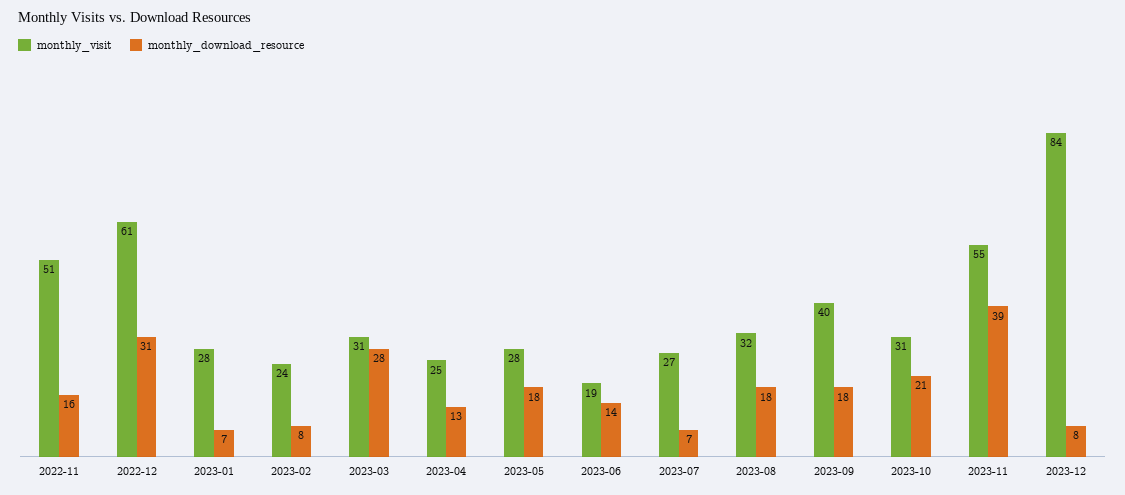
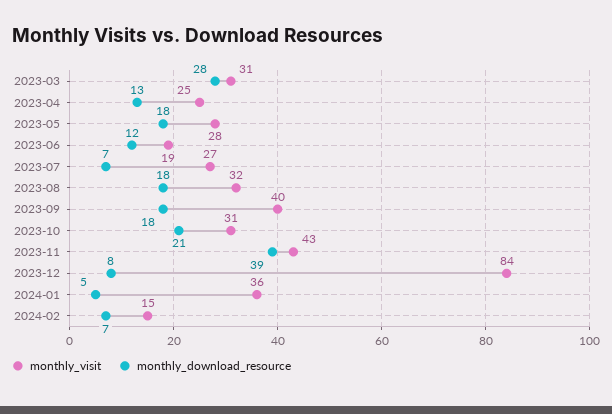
monthly_visit, 2022-11: 51 -> none
monthly_download_resource, 2022-11: 16 -> none
monthly_visit, 2022-12: 61 -> none
monthly_download_resource, 2022-12: 31 -> none
monthly_visit, 2023-01: 28 -> none
monthly_download_resource, 2023-01: 7 -> none
monthly_visit, 2023-02: 24 -> none
monthly_download_resource, 2023-02: 8 -> none
monthly_download_resource, 2023-06: 14 -> 12
monthly_visit, 2023-11: 55 -> 43
monthly_visit, 2024-01: none -> 36
monthly_download_resource, 2024-01: none -> 5
monthly_visit, 2024-02: none -> 15
monthly_download_resource, 2024-02: none -> 7

